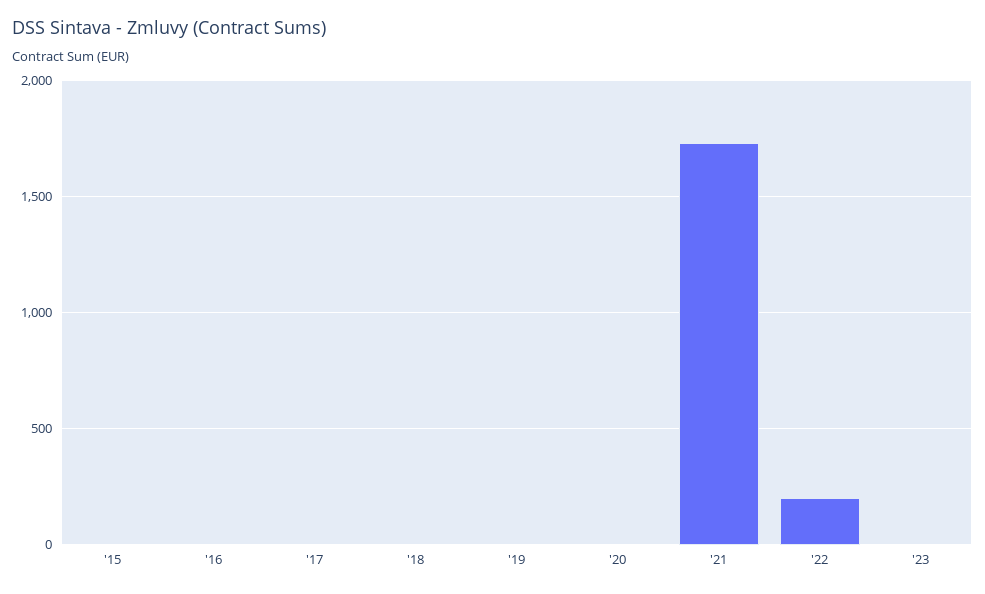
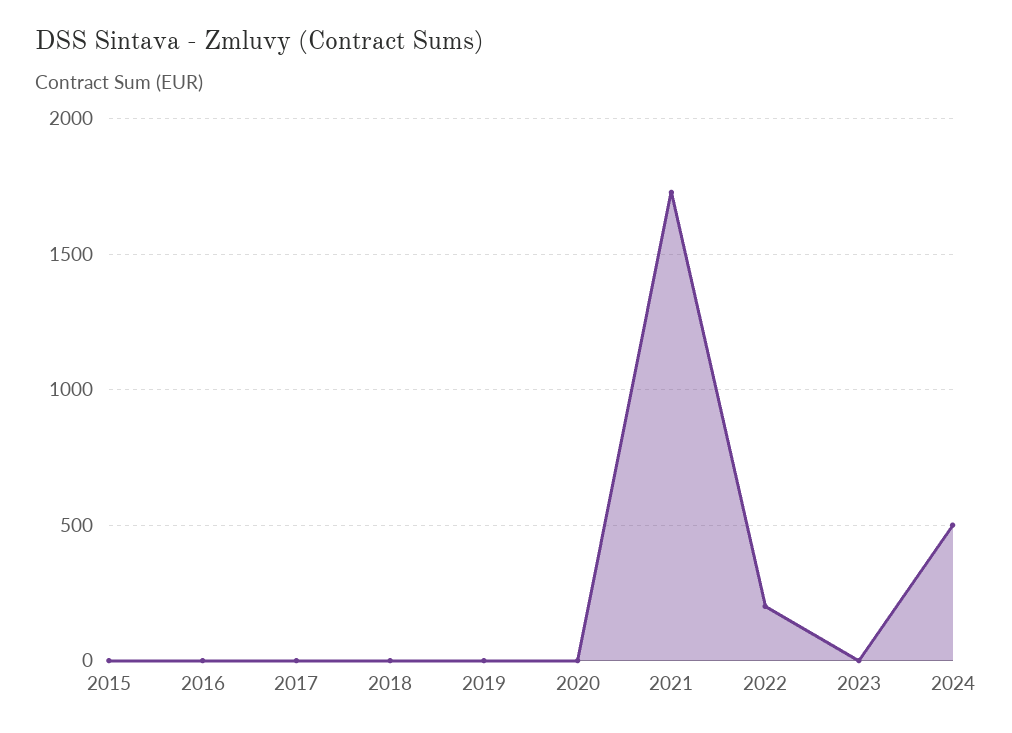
2024: none -> 500

